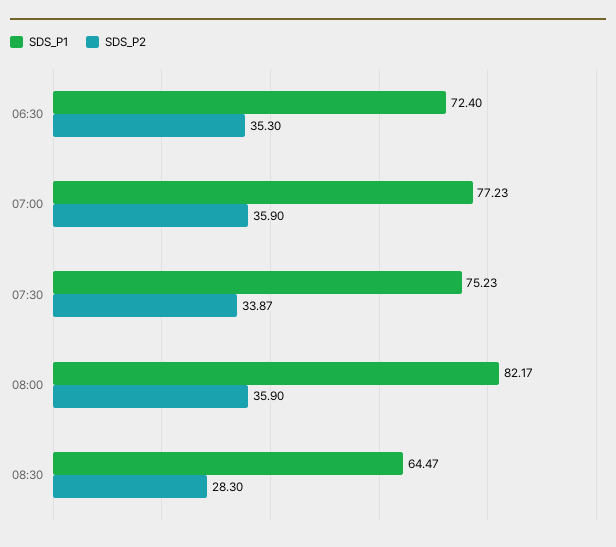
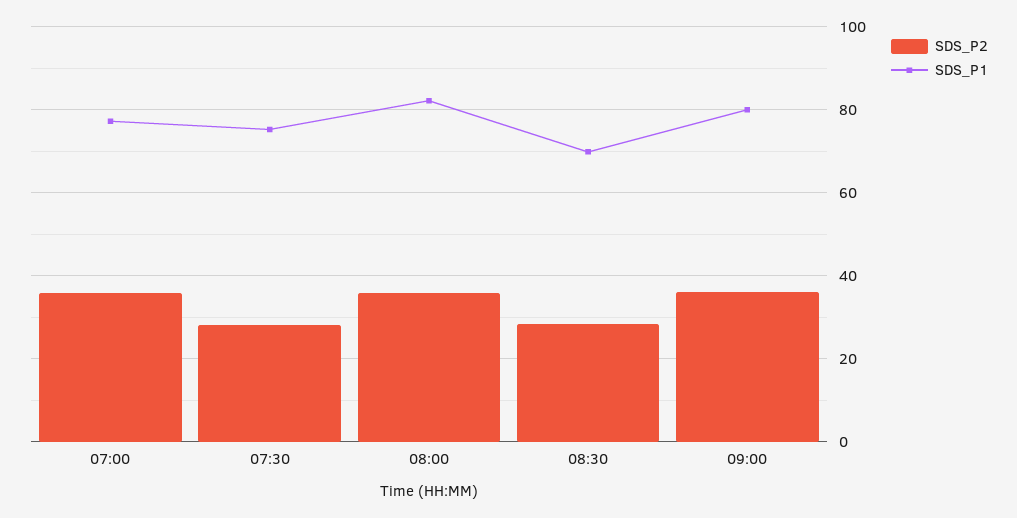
SDS_P1, 06:30: 72.4 -> none
SDS_P2, 06:30: 35.3 -> none
SDS_P2, 07:30: 33.87 -> 28
SDS_P1, 08:30: 64.47 -> 70
SDS_P2, 09:00: none -> 36
SDS_P1, 09:00: none -> 80

